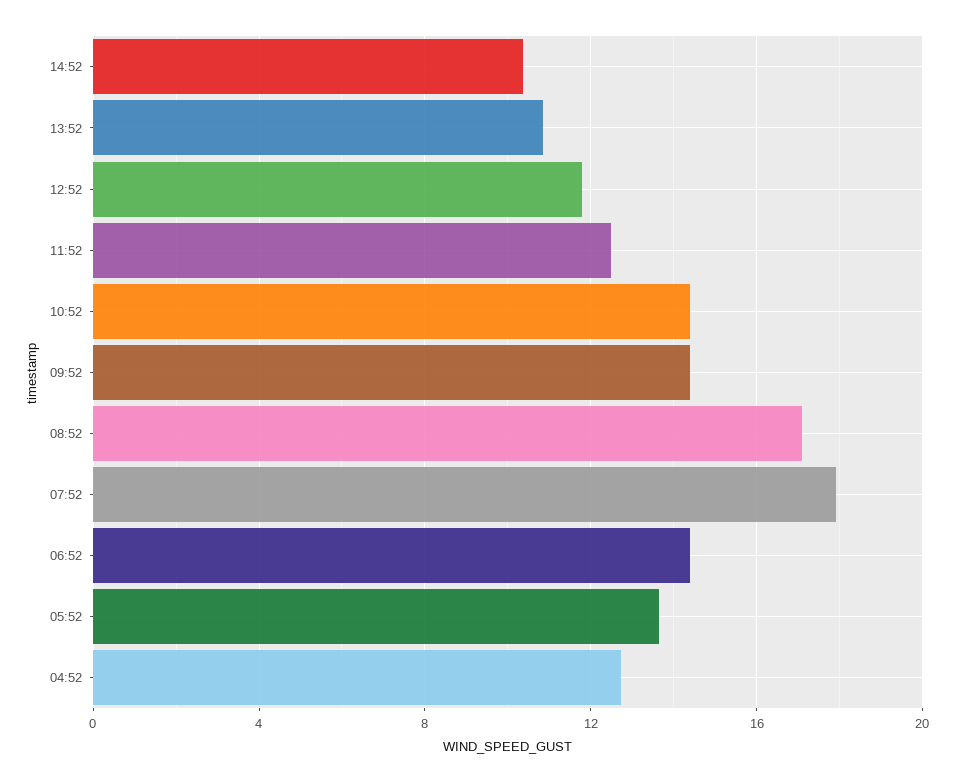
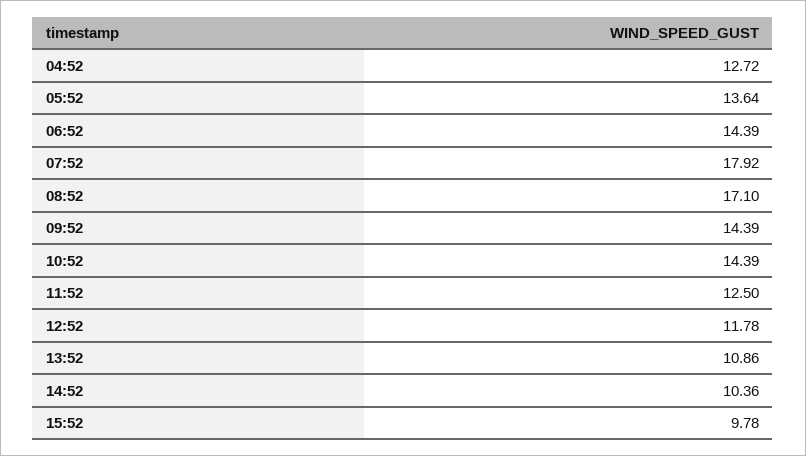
15:52: none -> 9.78

